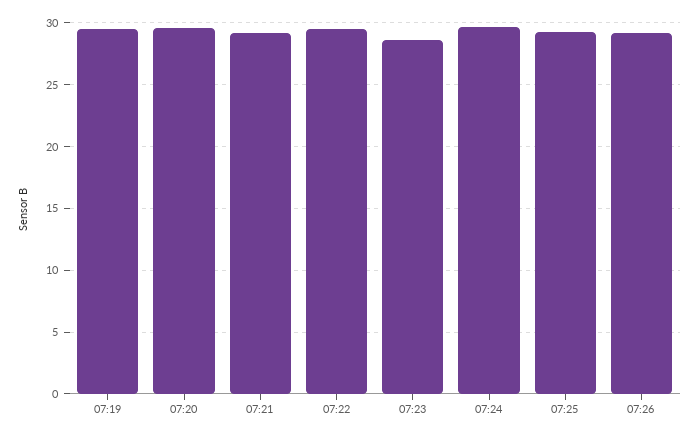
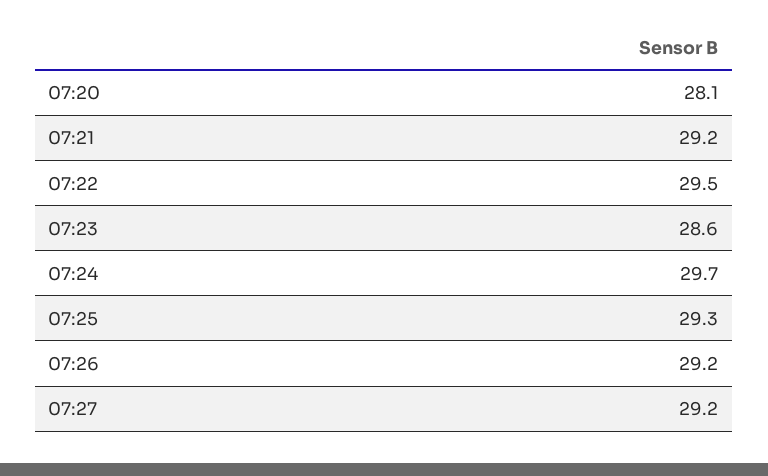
07:19: 29.5 -> none
07:20: 29.5 -> 28.1
07:27: none -> 29.2

